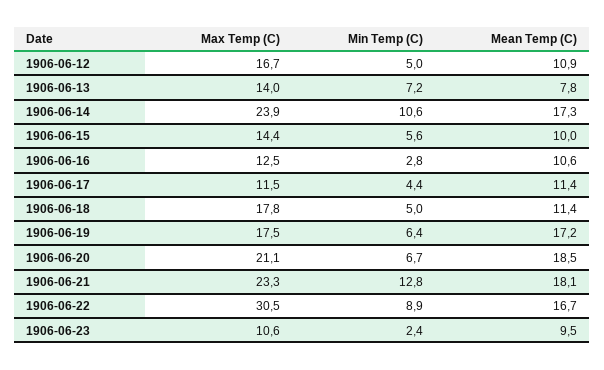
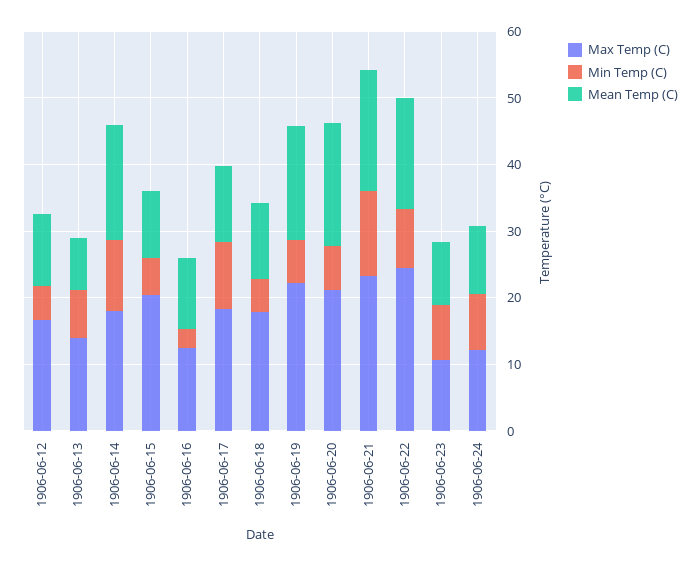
Max Temp (C), 1906-06-14: 23.9 -> 18
Max Temp (C), 1906-06-15: 14.4 -> 20
Max Temp (C), 1906-06-17: 11.5 -> 18
Min Temp (C), 1906-06-17: 4.4 -> 10
Max Temp (C), 1906-06-19: 17.5 -> 22
Max Temp (C), 1906-06-22: 30.5 -> 24
Min Temp (C), 1906-06-23: 2.4 -> 8
Max Temp (C), 1906-06-24: none -> 12
Min Temp (C), 1906-06-24: none -> 8
Mean Temp (C), 1906-06-24: none -> 10

